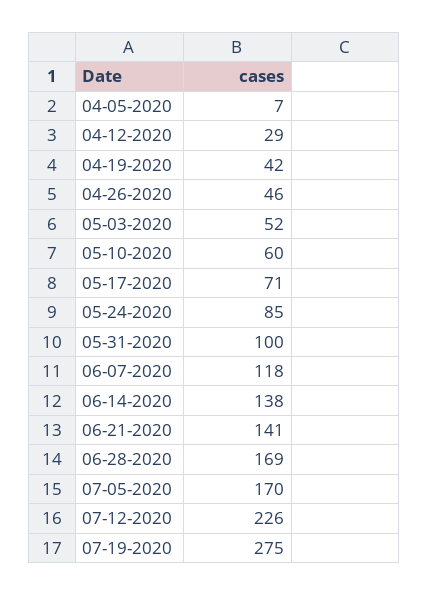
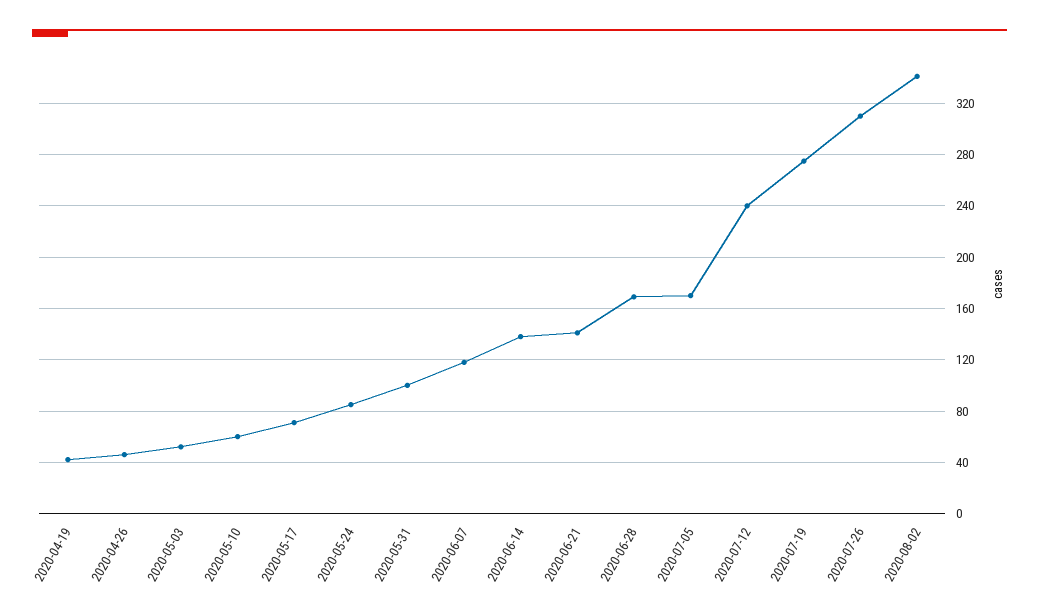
04-05-2020: 7 -> none
04-12-2020: 29 -> none
07-12-2020: 226 -> 240
2020-07-26: none -> 310
2020-08-02: none -> 340

